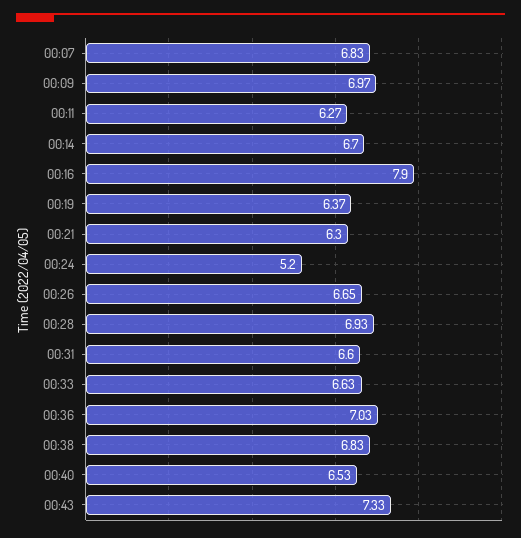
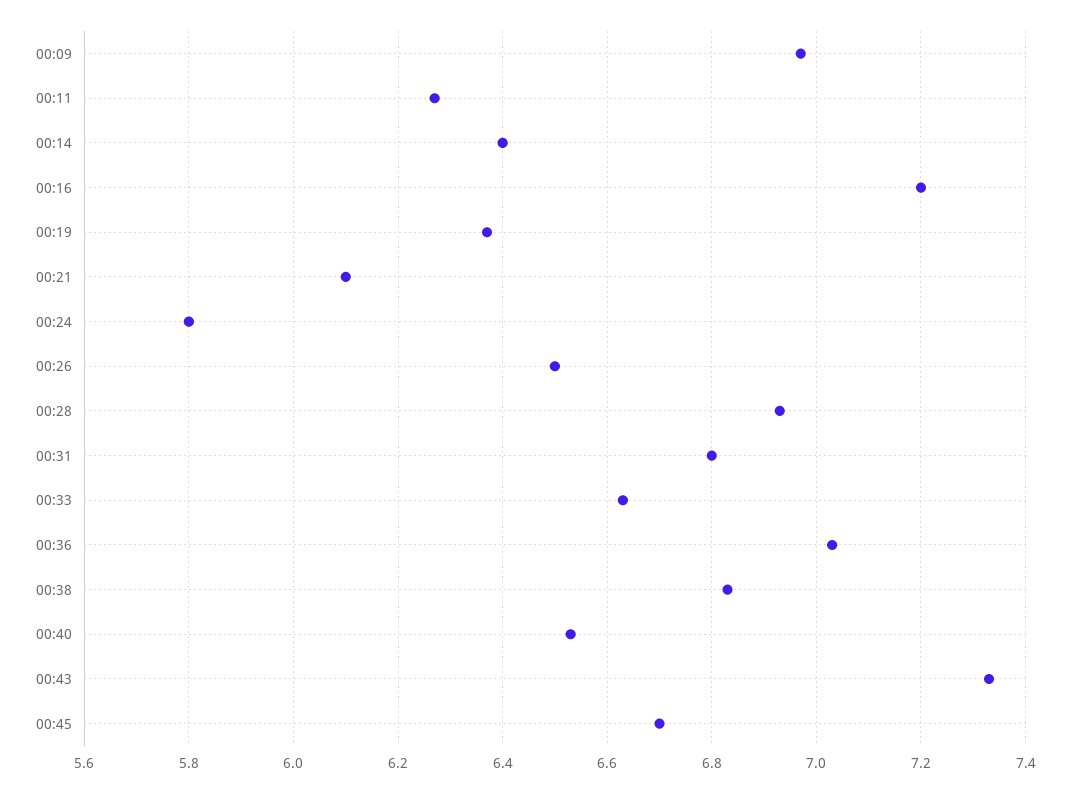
00:07: 6.83 -> none
00:14: 6.7 -> 6.4
00:16: 7.9 -> 7.2
00:21: 6.3 -> 6.1
00:24: 5.2 -> 5.8
00:26: 6.65 -> 6.5
00:31: 6.6 -> 6.8
00:45: none -> 6.7

